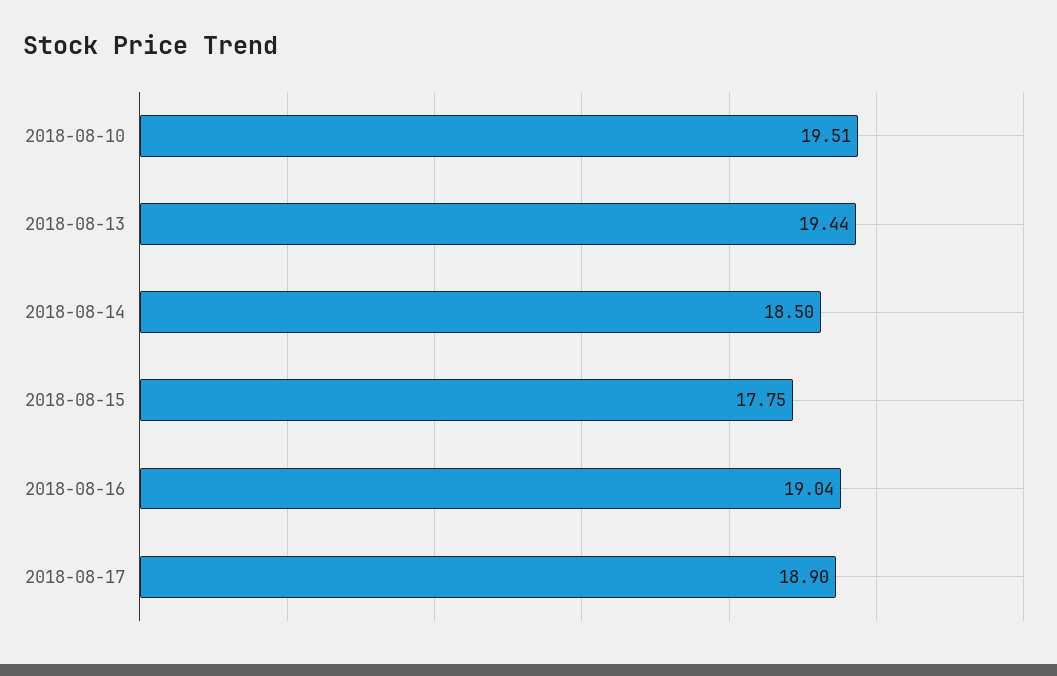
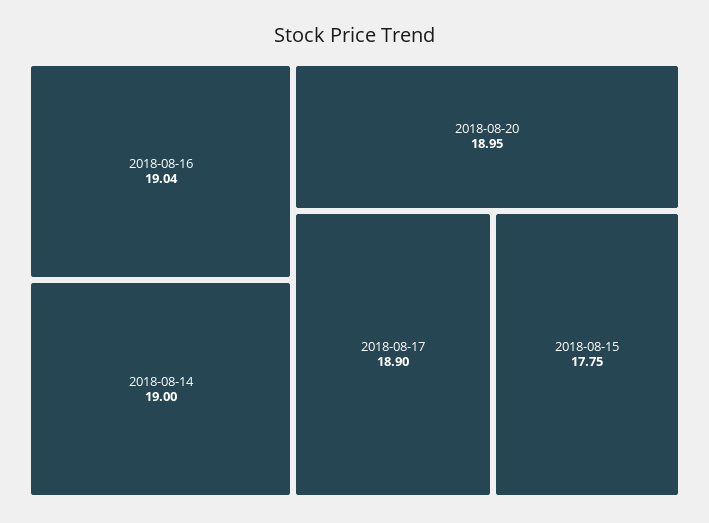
2018-08-10: 19.51 -> none
2018-08-13: 19.44 -> none
2018-08-14: 18.5 -> 19
2018-08-20: none -> 18.95

